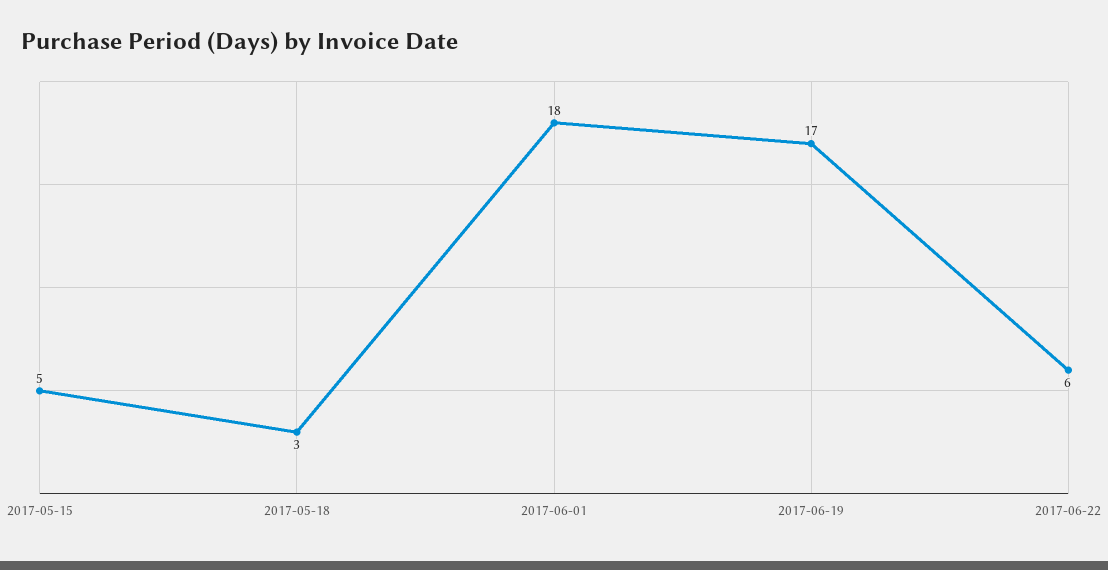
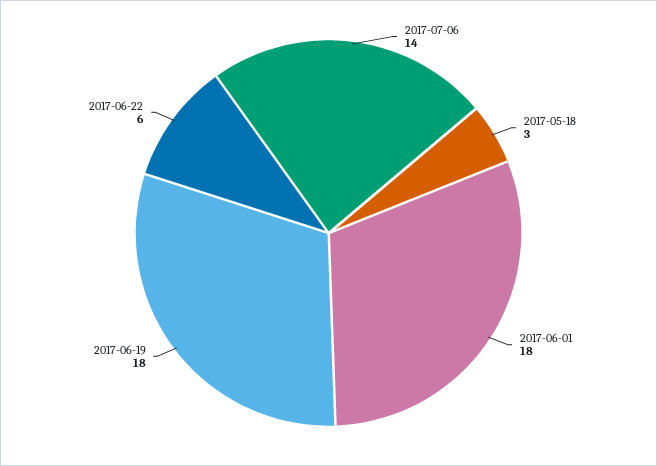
2017-05-15: 5 -> none
2017-06-19: 17 -> 18
2017-07-06: none -> 14

